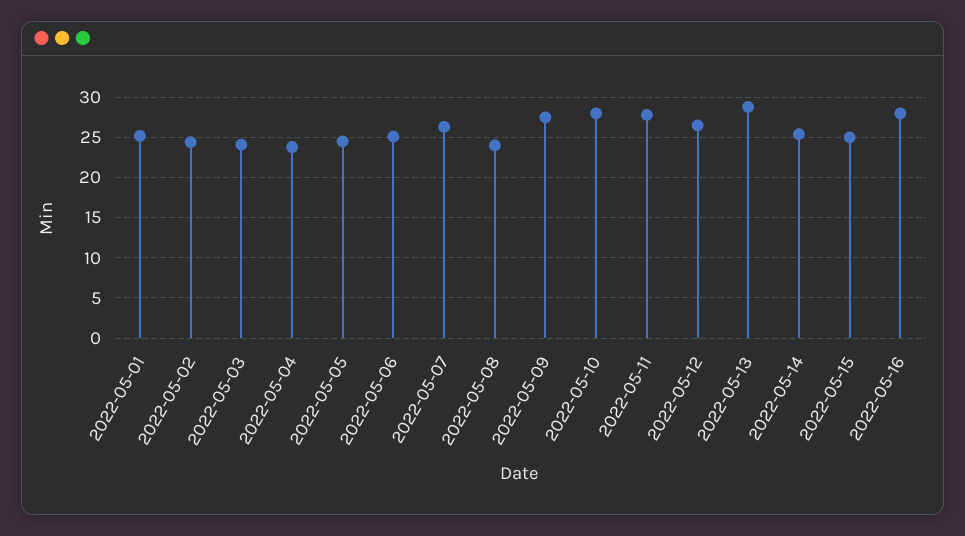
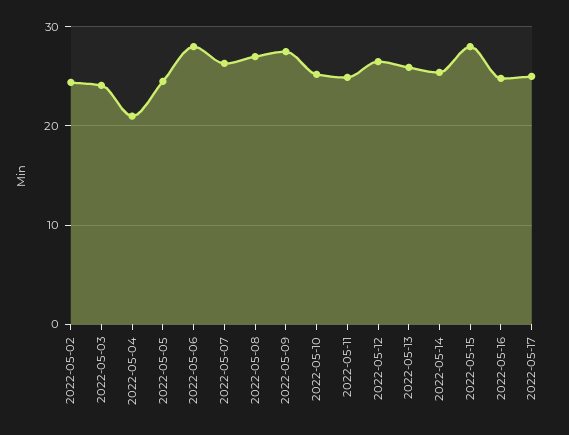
2022-05-01: 25 -> none
2022-05-04: 24 -> 21
2022-05-06: 25 -> 28
2022-05-08: 24 -> 27
2022-05-10: 28 -> 25
2022-05-11: 28 -> 25
2022-05-13: 29 -> 26
2022-05-15: 25 -> 28
2022-05-16: 28 -> 25
2022-05-17: none -> 25

